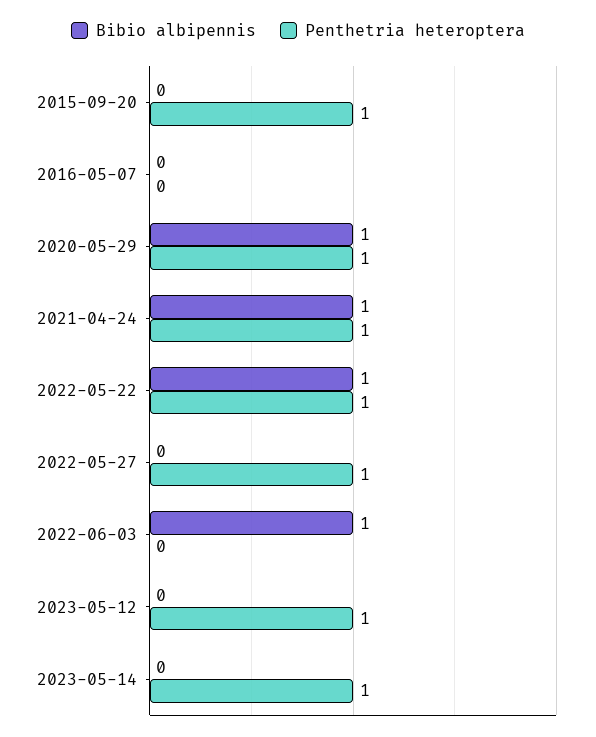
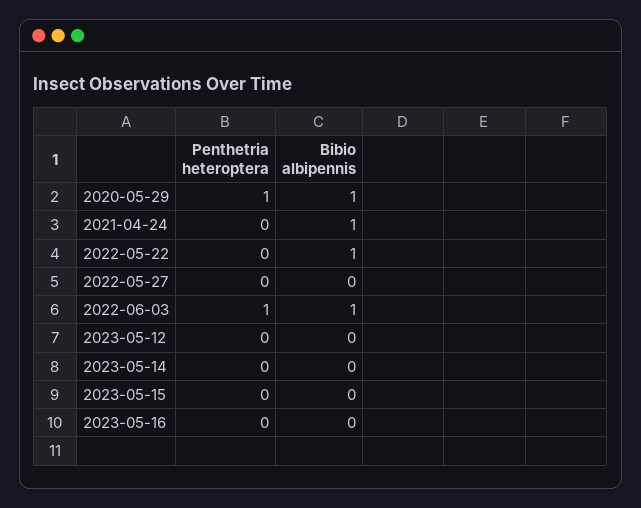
Bibio albipennis, 2015-09-20: 0 -> none
Penthetria heteroptera, 2015-09-20: 1 -> none
Bibio albipennis, 2016-05-07: 0 -> none
Penthetria heteroptera, 2016-05-07: 0 -> none
Penthetria heteroptera, 2021-04-24: 1 -> 0
Penthetria heteroptera, 2022-05-22: 1 -> 0
Penthetria heteroptera, 2022-05-27: 1 -> 0
Penthetria heteroptera, 2022-06-03: 0 -> 1
Penthetria heteroptera, 2023-05-12: 1 -> 0
Penthetria heteroptera, 2023-05-14: 1 -> 0
Penthetria heteroptera, 2023-05-15: none -> 0
Bibio albipennis, 2023-05-15: none -> 0
Penthetria heteroptera, 2023-05-16: none -> 0
Bibio albipennis, 2023-05-16: none -> 0

